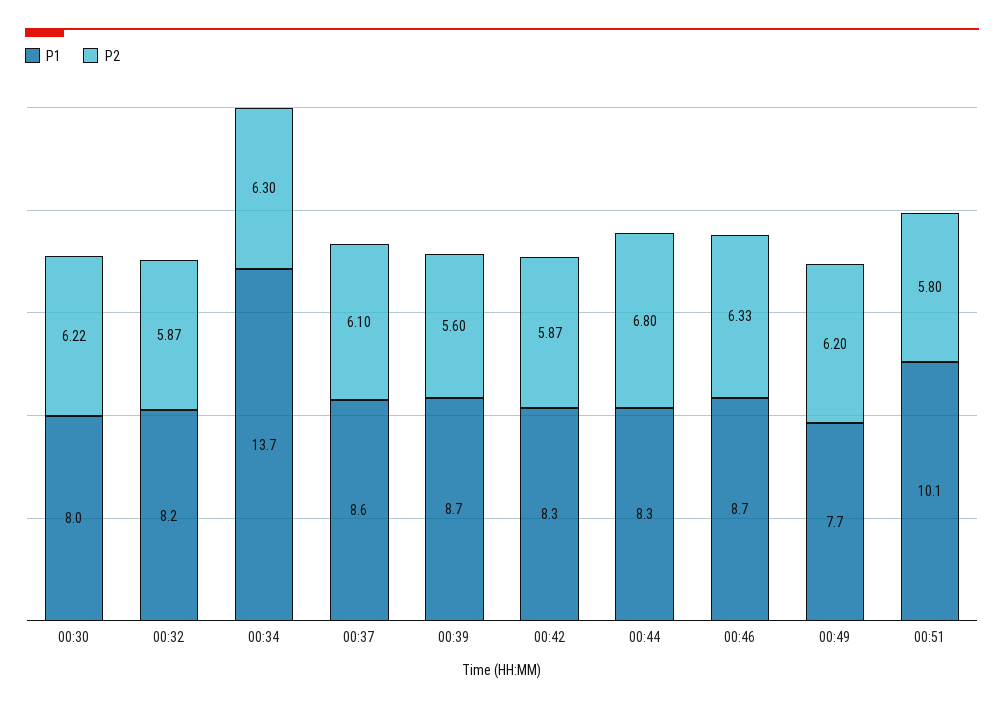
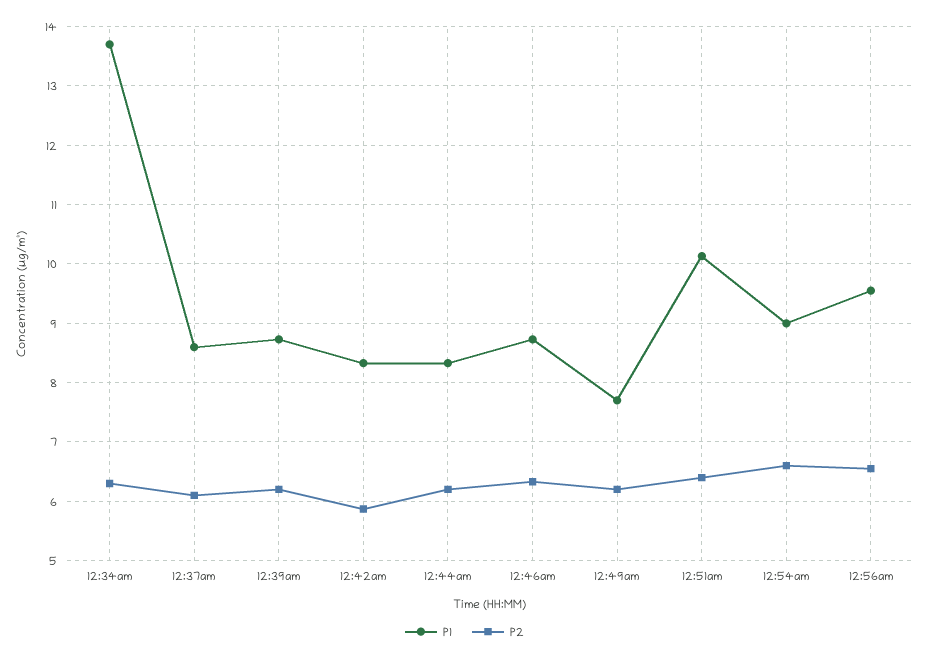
P1, 00:30: 8 -> none
P2, 00:30: 6.22 -> none
P1, 00:32: 8.2 -> none
P2, 00:32: 5.87 -> none
P2, 00:39: 5.6 -> 6.2
P2, 00:44: 6.8 -> 6.2
P2, 00:51: 5.8 -> 6.4
P1, 12:54am: none -> 9
P2, 12:54am: none -> 6.6
P1, 12:56am: none -> 9.6
P2, 12:56am: none -> 6.6

